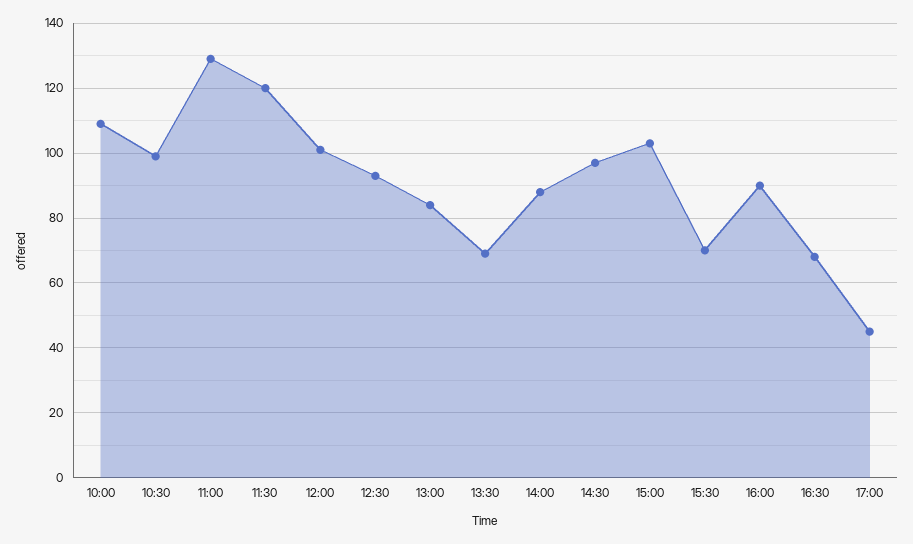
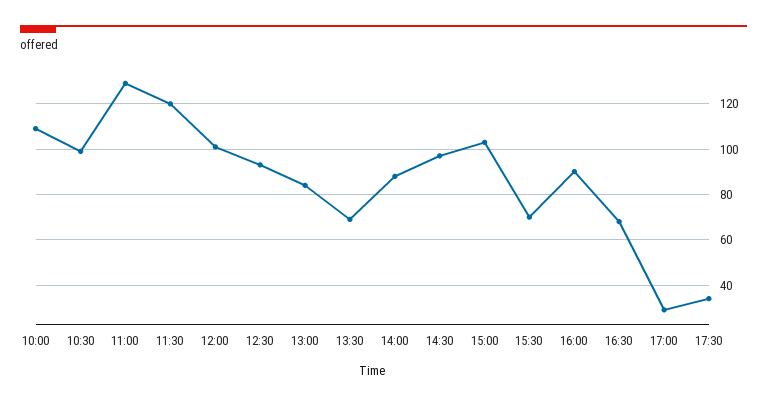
17:00: 45 -> 30
17:30: none -> 35

